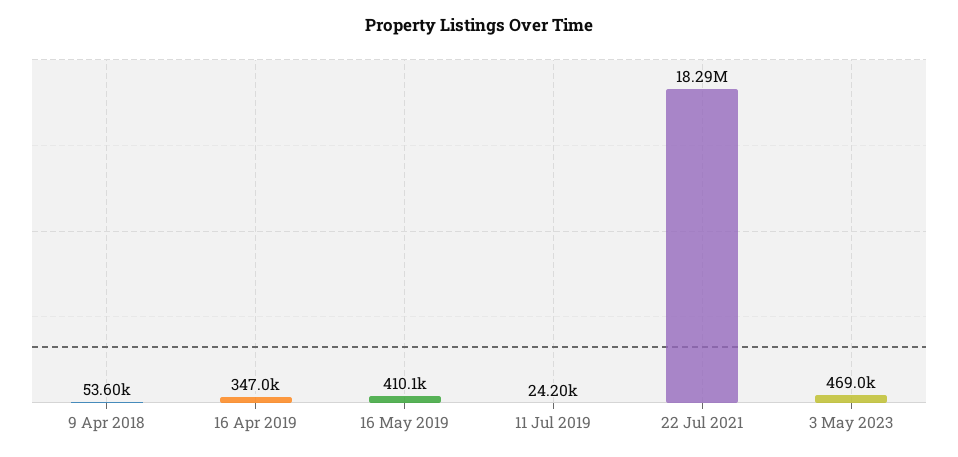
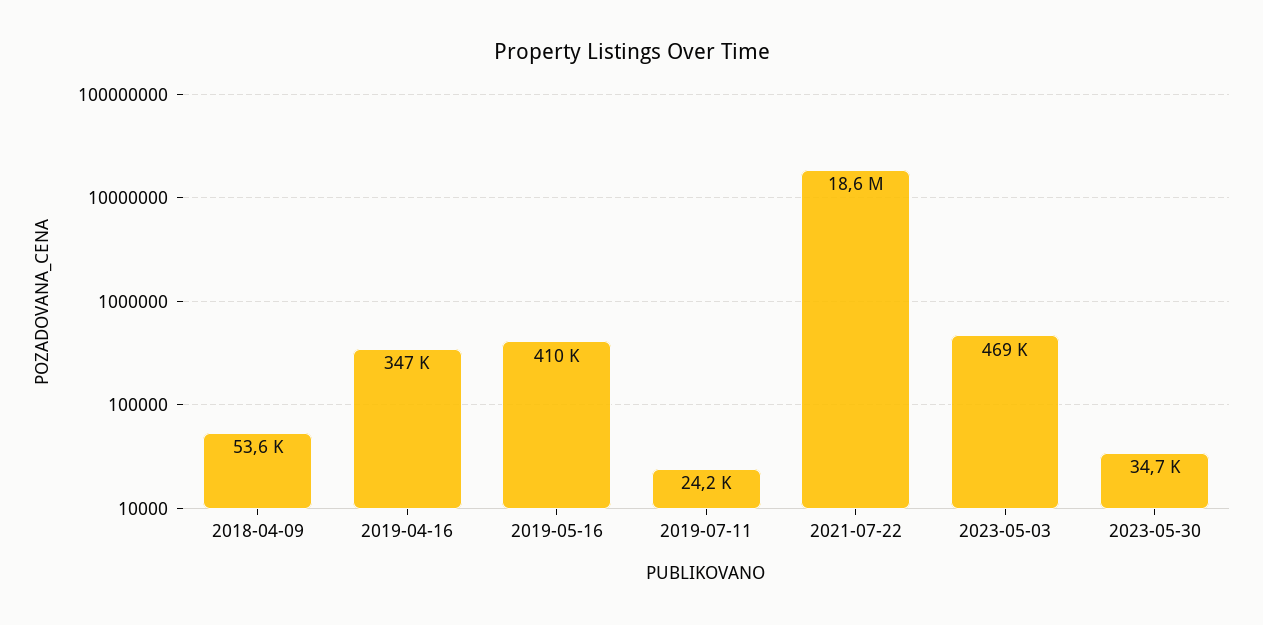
22 Jul 2021: 18290000 -> 18600000
2023-05-30: none -> 34700

